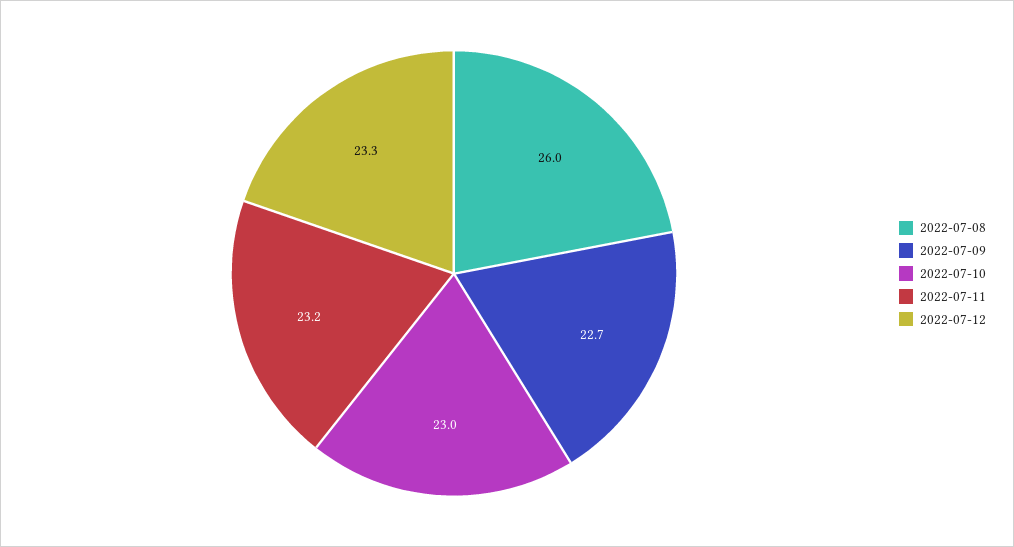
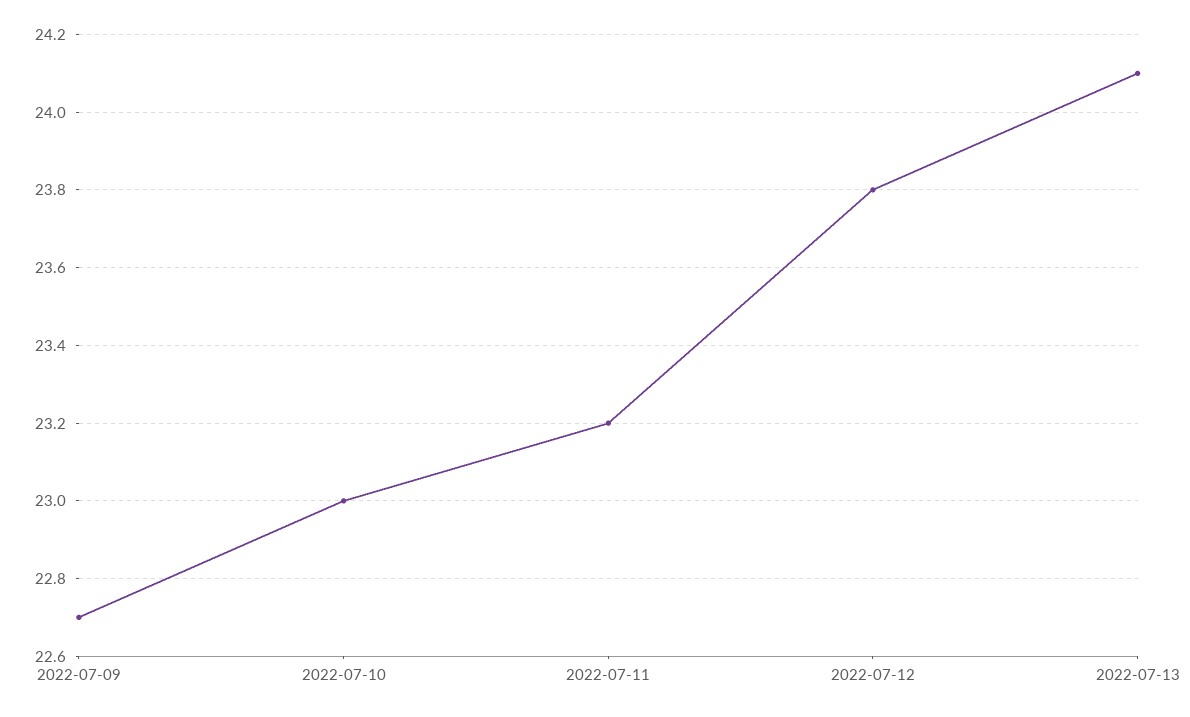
2022-07-08: 26 -> none
2022-07-12: 23.3 -> 23.8
2022-07-13: none -> 24.1

